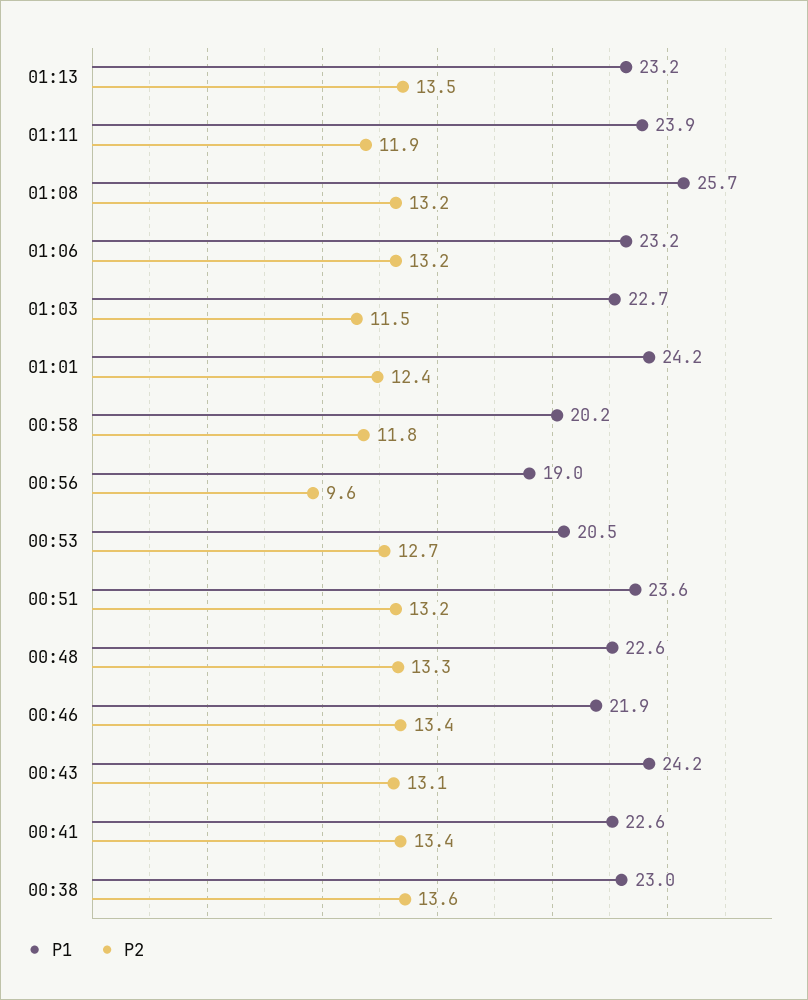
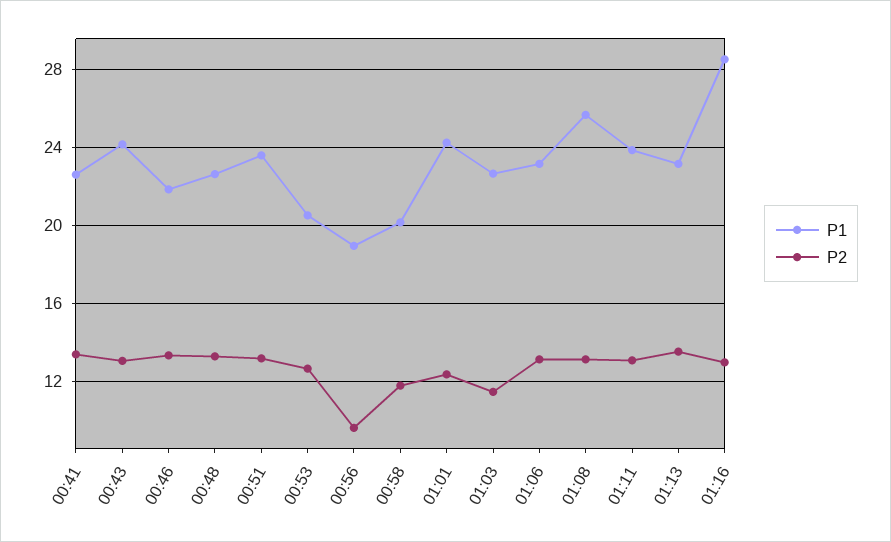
P2, 01:11: 11.9 -> 13
P1, 00:38: 23 -> none
P2, 00:38: 13.6 -> none
P1, 01:16: none -> 28.5
P2, 01:16: none -> 13

